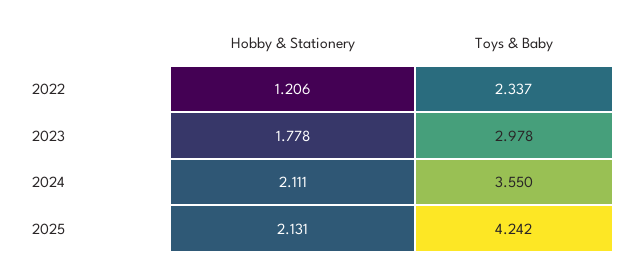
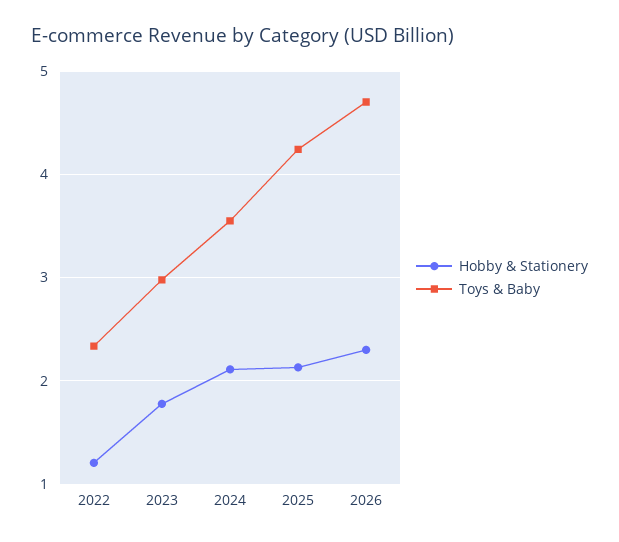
Hobby & Stationery, 2026: none -> 2.3
Toys & Baby, 2026: none -> 4.7

